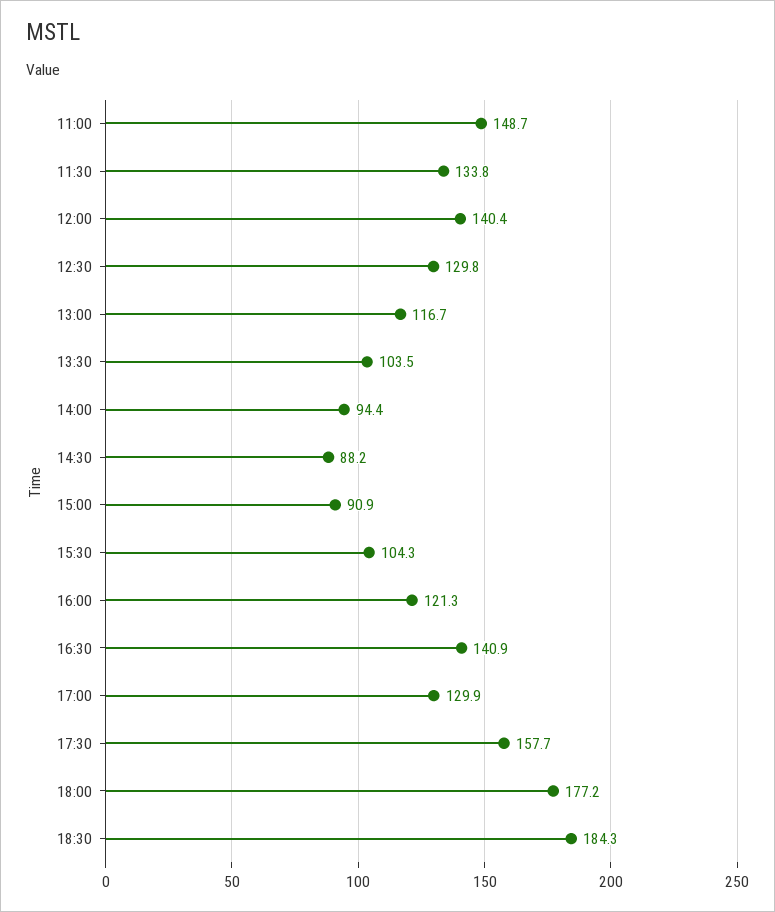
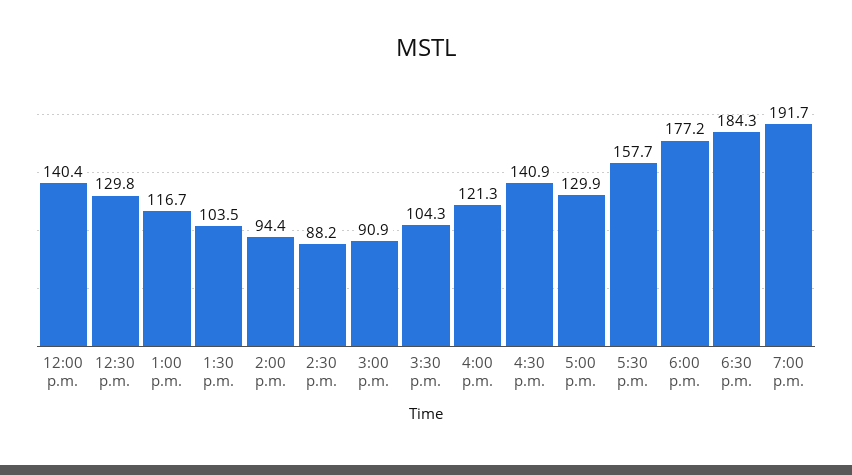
11:00: 148.7 -> none
11:30: 133.8 -> none
7:00 p.m.: none -> 191.7

